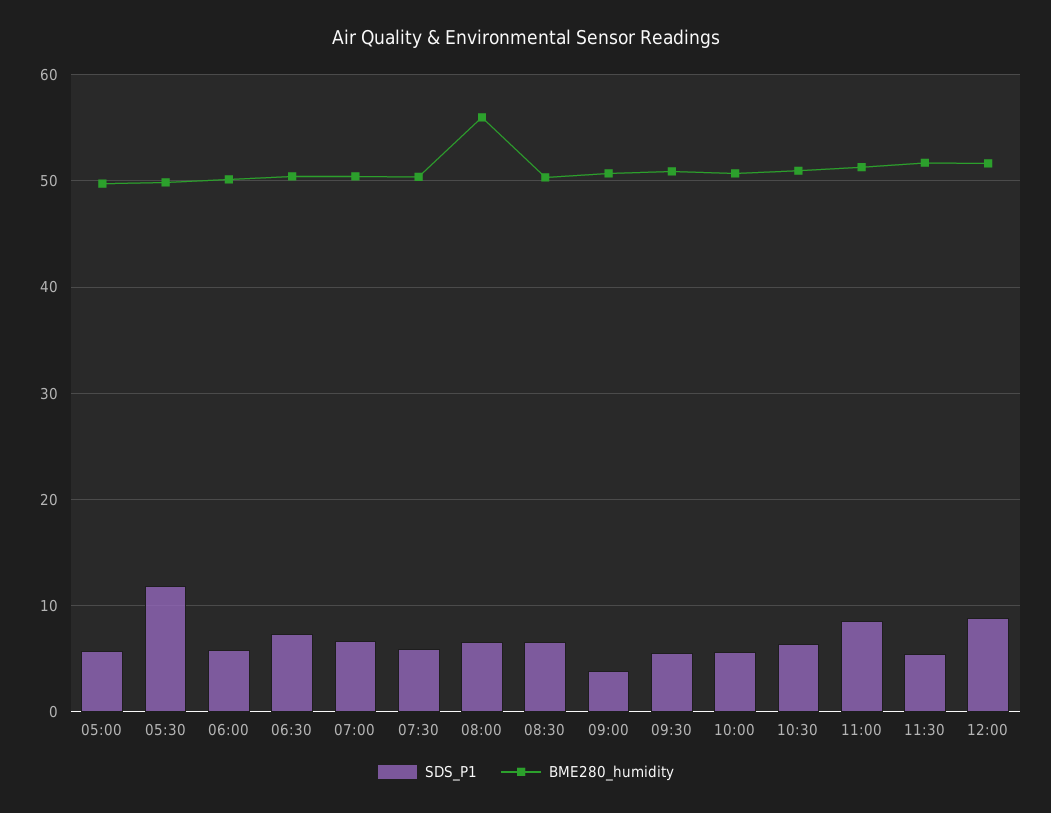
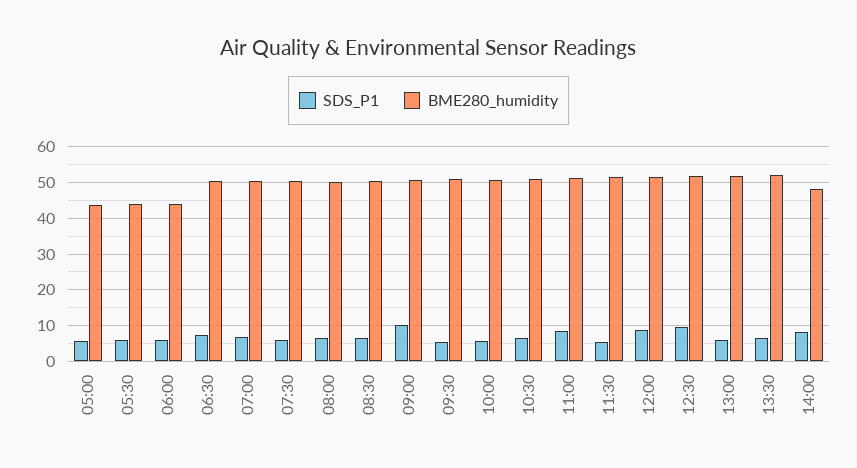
BME280_humidity, 05:00: 50 -> 44
SDS_P1, 05:30: 12 -> 6
BME280_humidity, 05:30: 50 -> 44
BME280_humidity, 06:00: 50 -> 44
BME280_humidity, 08:00: 56 -> 50
SDS_P1, 09:00: 4 -> 10
SDS_P1, 12:30: none -> 10
BME280_humidity, 12:30: none -> 52
SDS_P1, 13:00: none -> 6
BME280_humidity, 13:00: none -> 52
SDS_P1, 13:30: none -> 6
BME280_humidity, 13:30: none -> 52
SDS_P1, 14:00: none -> 8
BME280_humidity, 14:00: none -> 48

